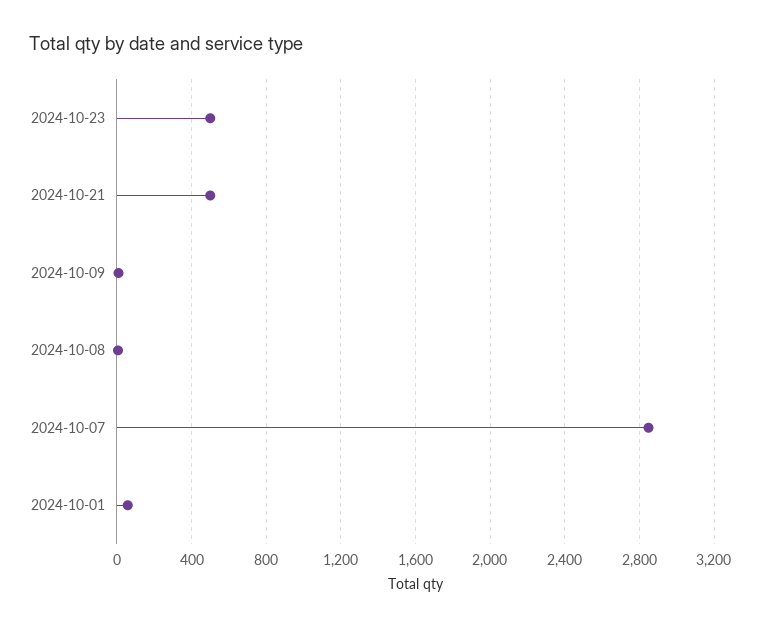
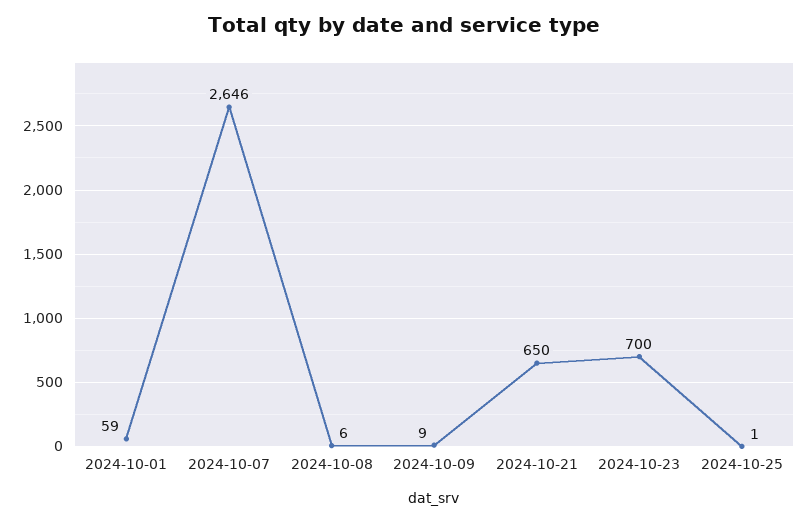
2024-10-23: 500 -> 700
2024-10-21: 500 -> 650
2024-10-07: 2850 -> 2646
2024-10-25: none -> 1

